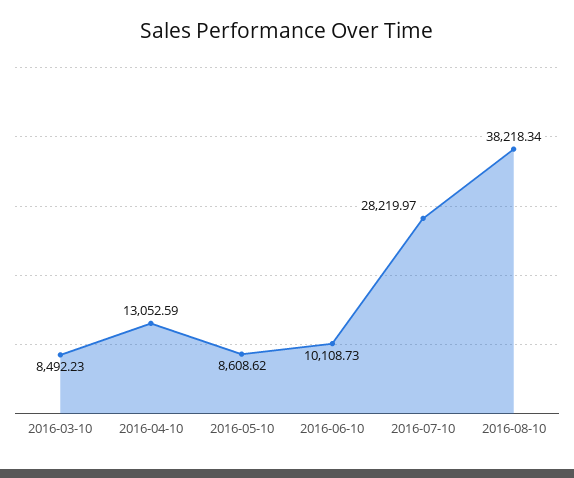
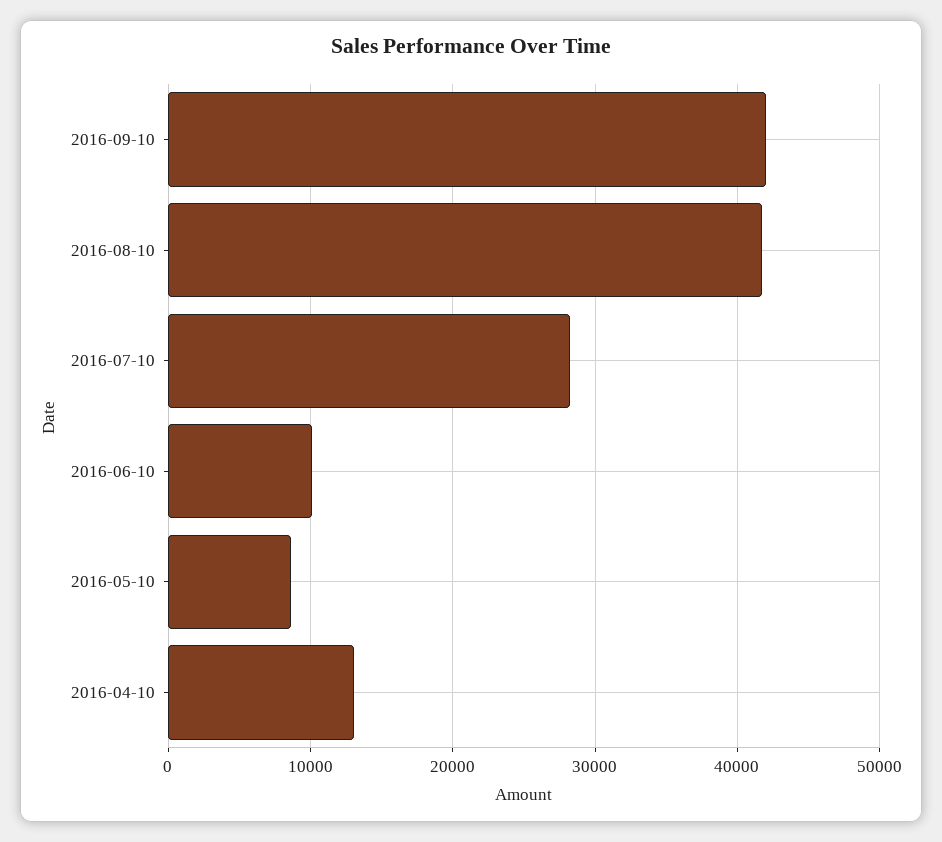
2016-03-10: 8492.23 -> none
2016-08-10: 38218.34 -> 42000
2016-09-10: none -> 42000

